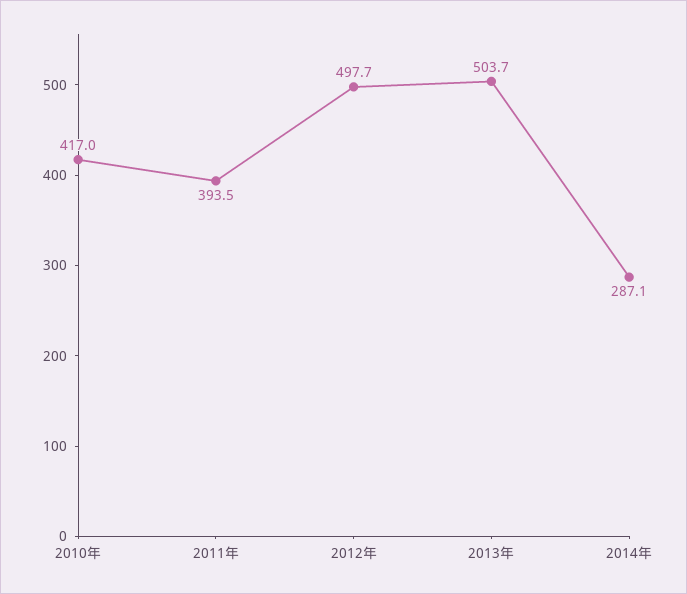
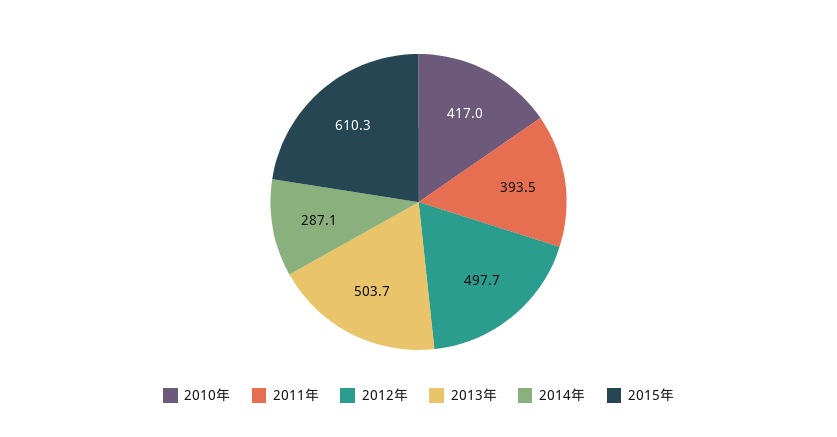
2015年: none -> 610.3

